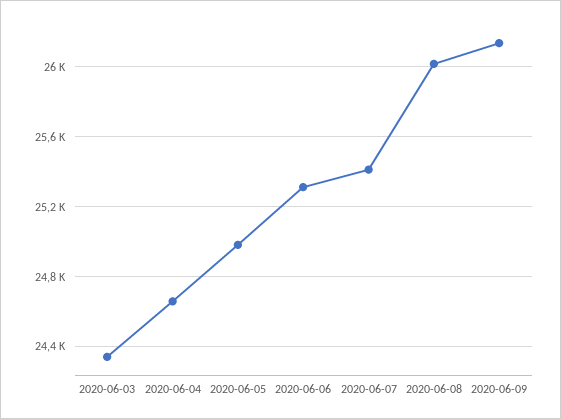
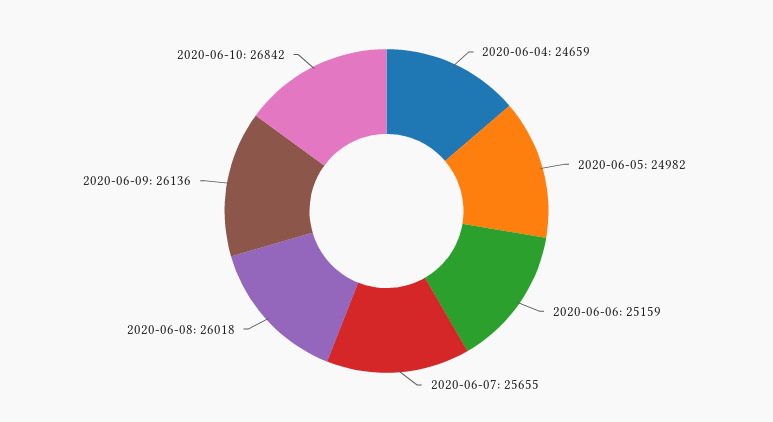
2020-06-03: 24350 -> none
2020-06-06: 25300 -> 25159
2020-06-07: 25400 -> 25655
2020-06-10: none -> 26842

